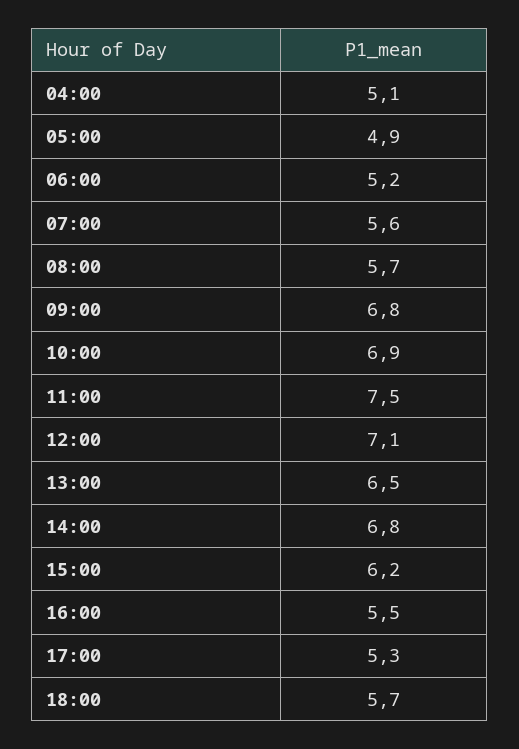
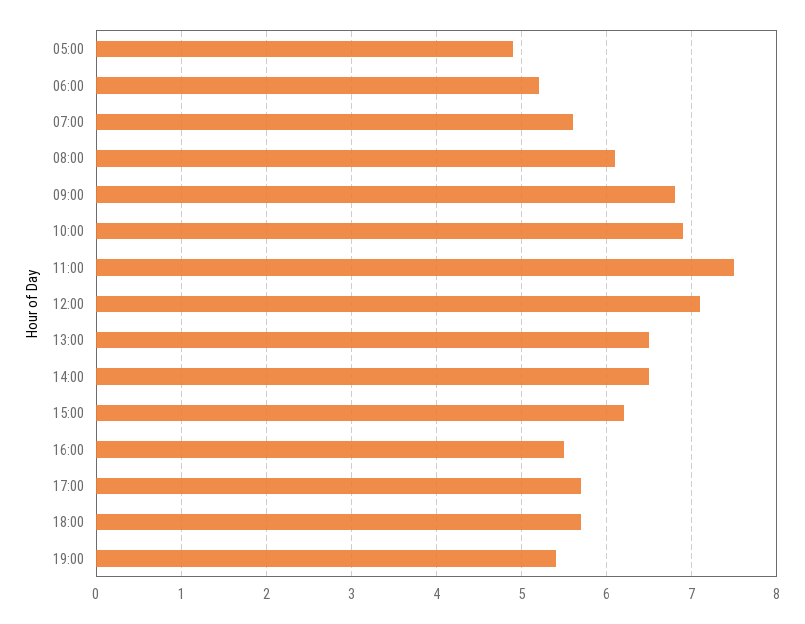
04:00: 5.1 -> none
08:00: 5.7 -> 6.1
14:00: 6.8 -> 6.5
17:00: 5.3 -> 5.7
19:00: none -> 5.4

